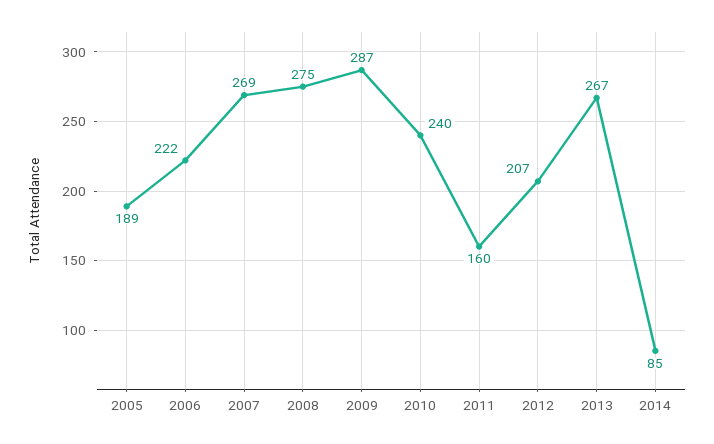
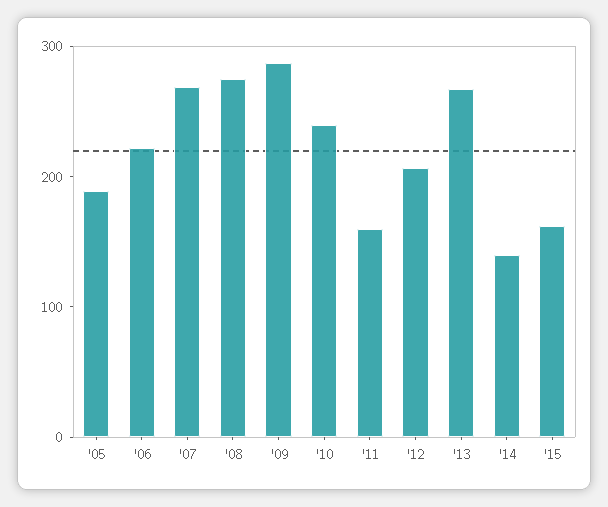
2014: 85 -> 140
'15: none -> 160

